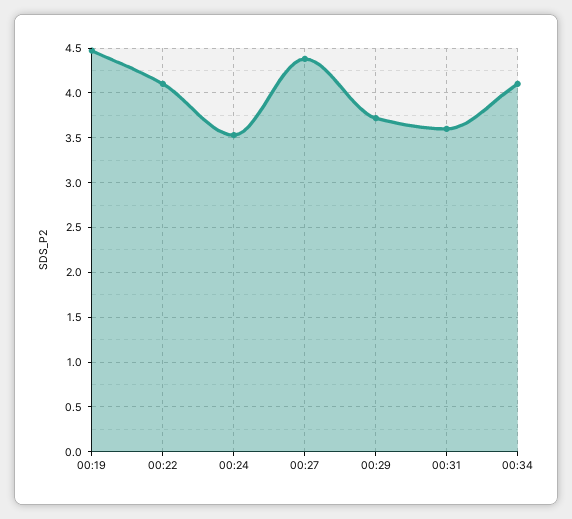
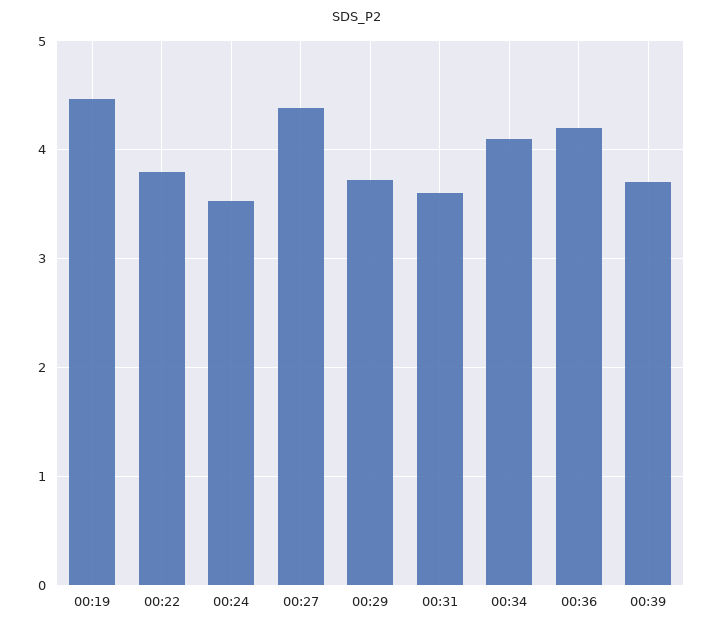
00:22: 4.1 -> 3.8
00:36: none -> 4.2
00:39: none -> 3.7

